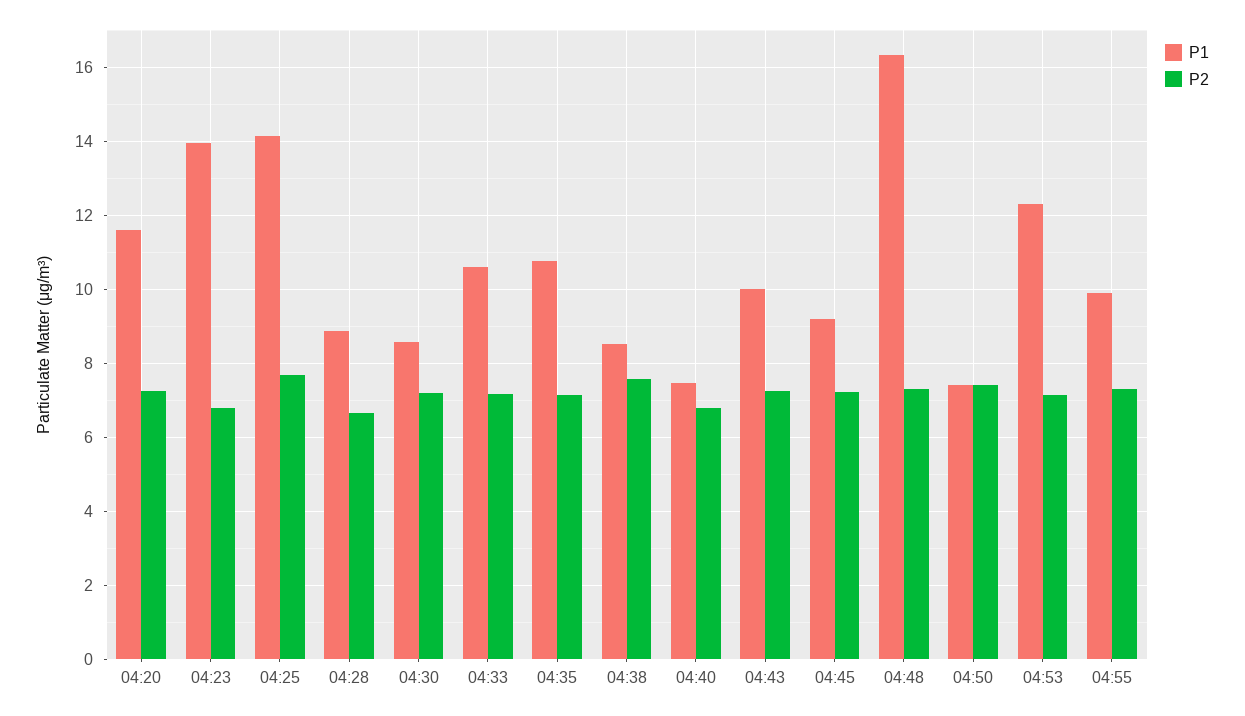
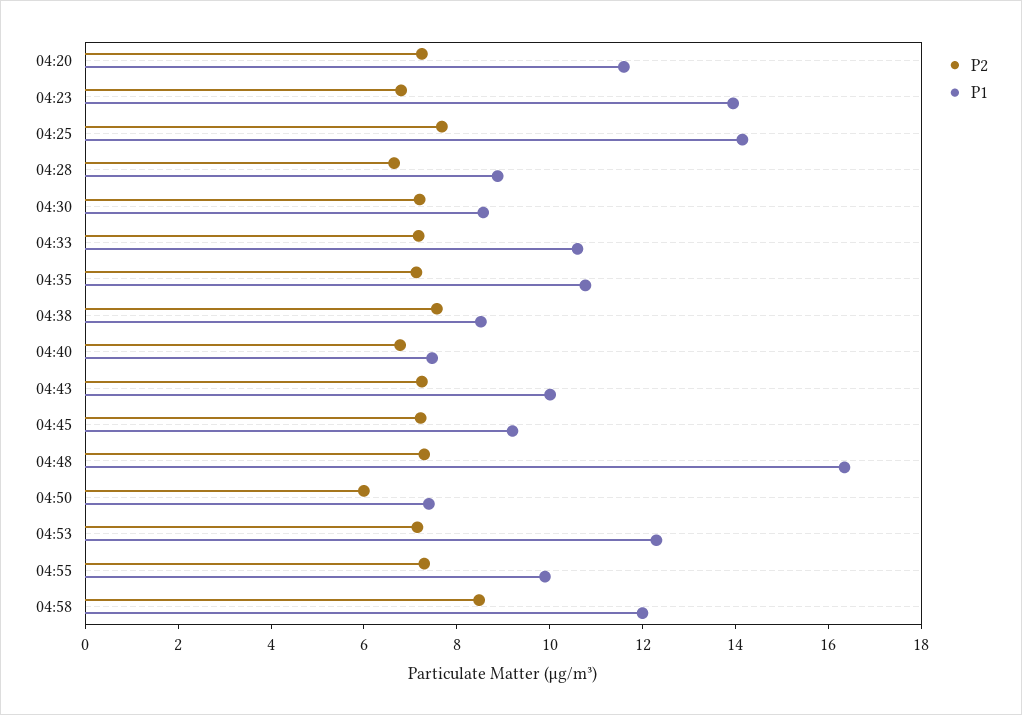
P2, 04:50: 7.4 -> 6
P2, 04:58: none -> 8.5
P1, 04:58: none -> 12

